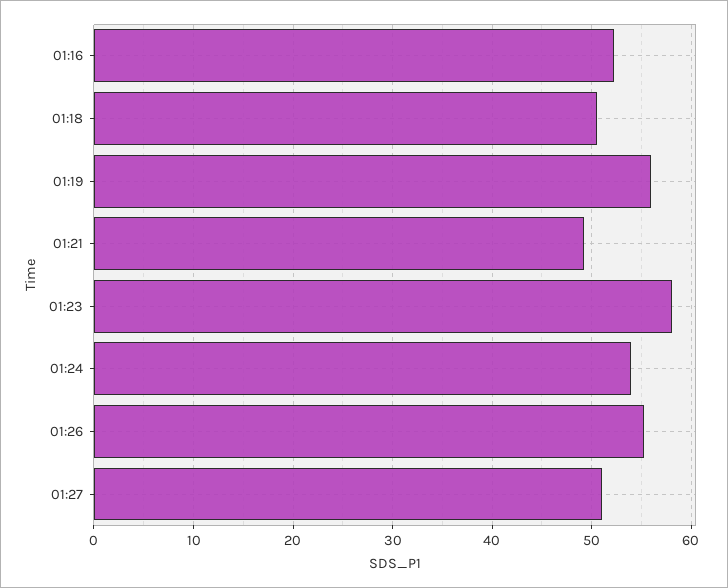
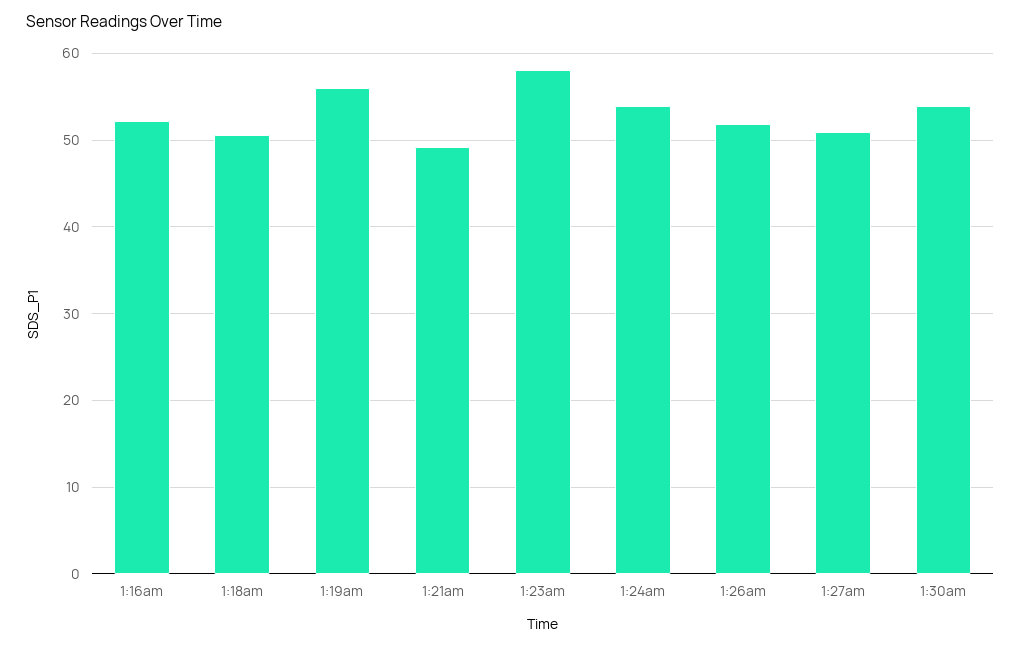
01:26: 55 -> 52
1:30am: none -> 54

